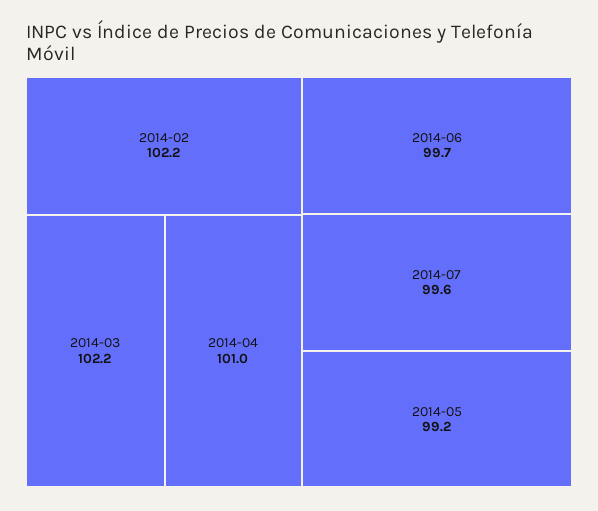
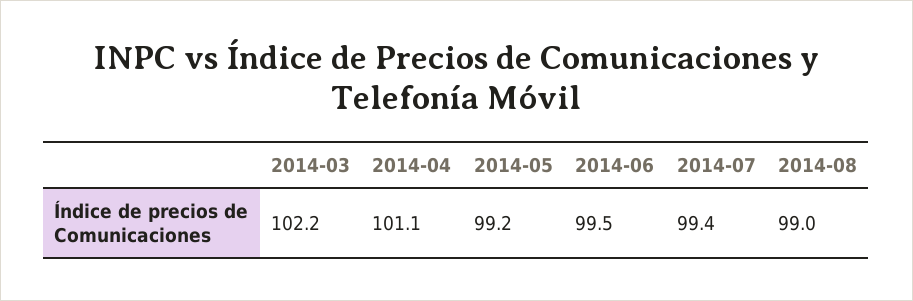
2014-02: 102.2 -> none
2014-04: 101 -> 101.1
2014-06: 99.7 -> 99.5
2014-07: 99.6 -> 99.4
2014-08: none -> 99

